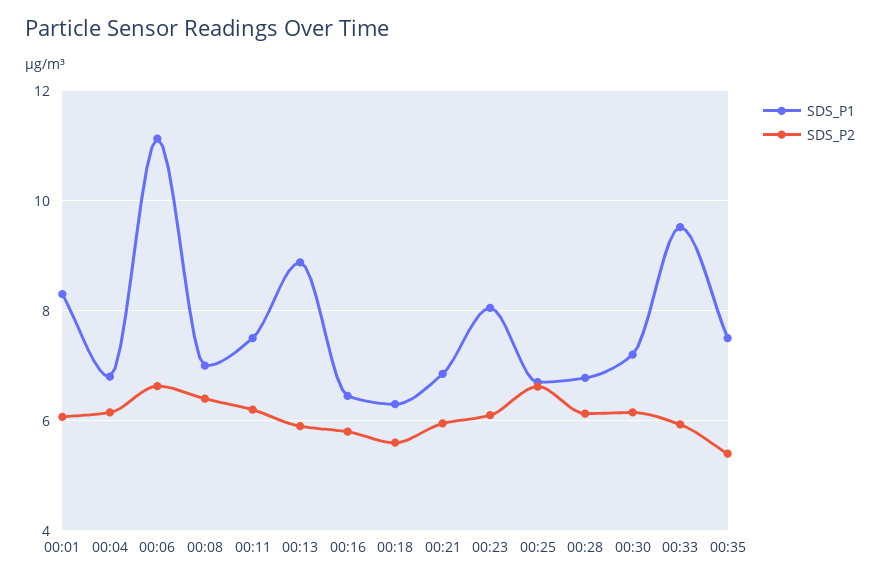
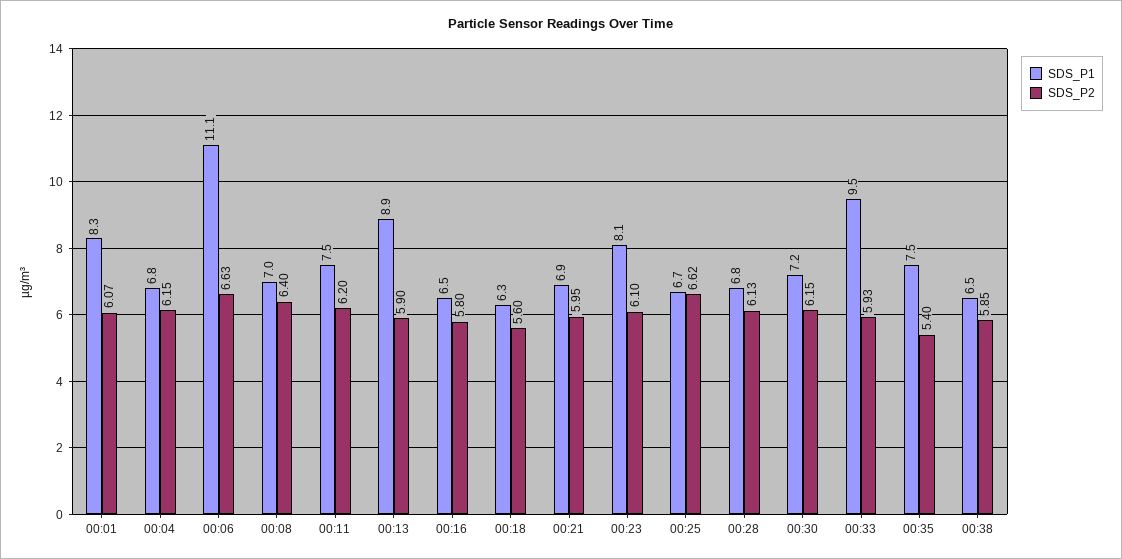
SDS_P1, 00:38: none -> 6.5
SDS_P2, 00:38: none -> 5.85

